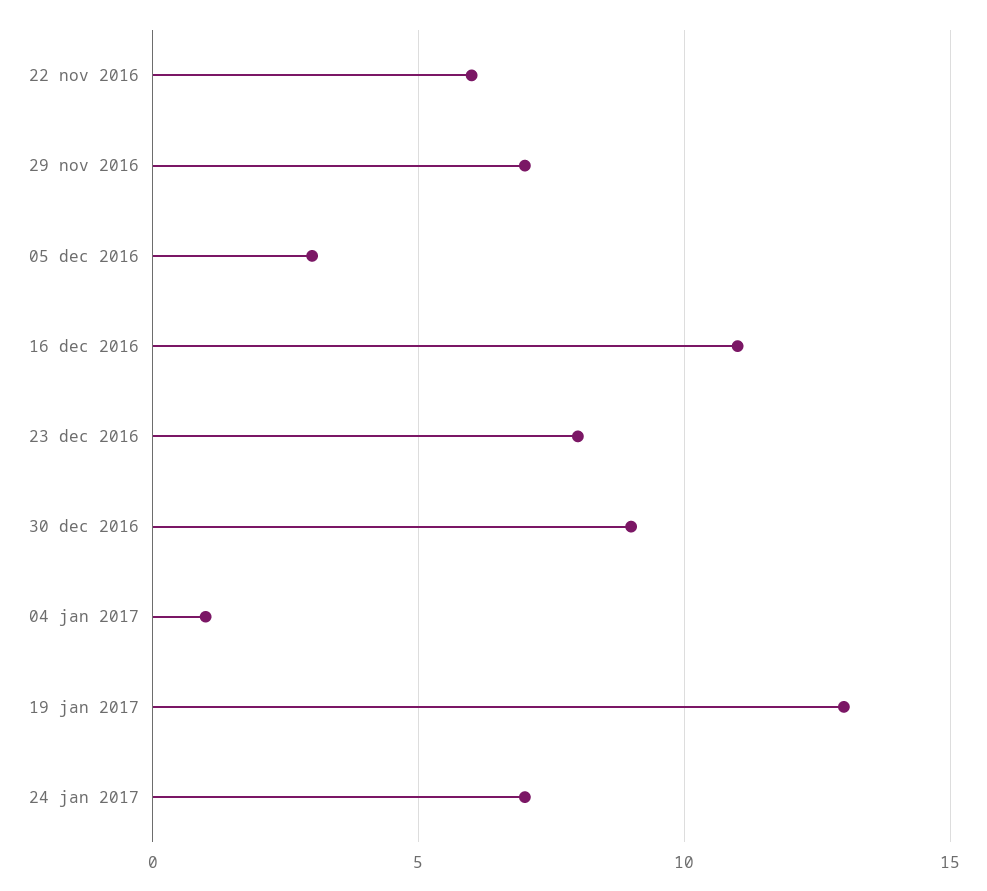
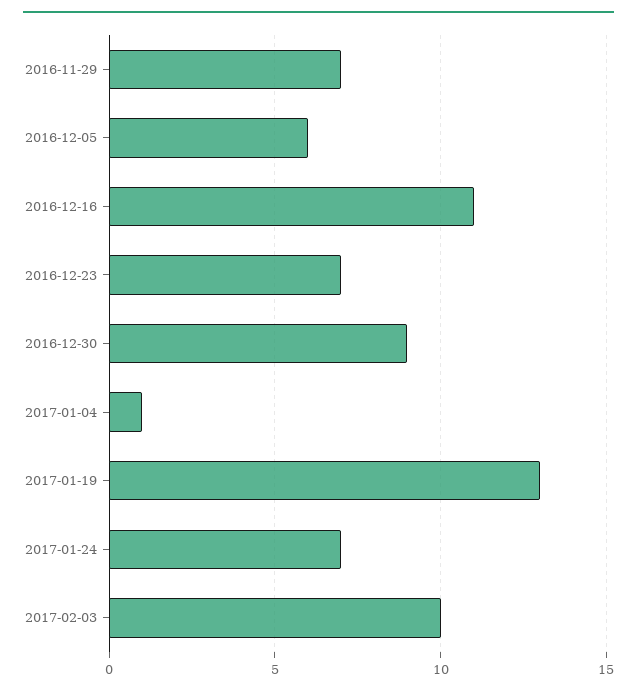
22 nov 2016: 6 -> none
05 dec 2016: 3 -> 6
23 dec 2016: 8 -> 7
2017-02-03: none -> 10

